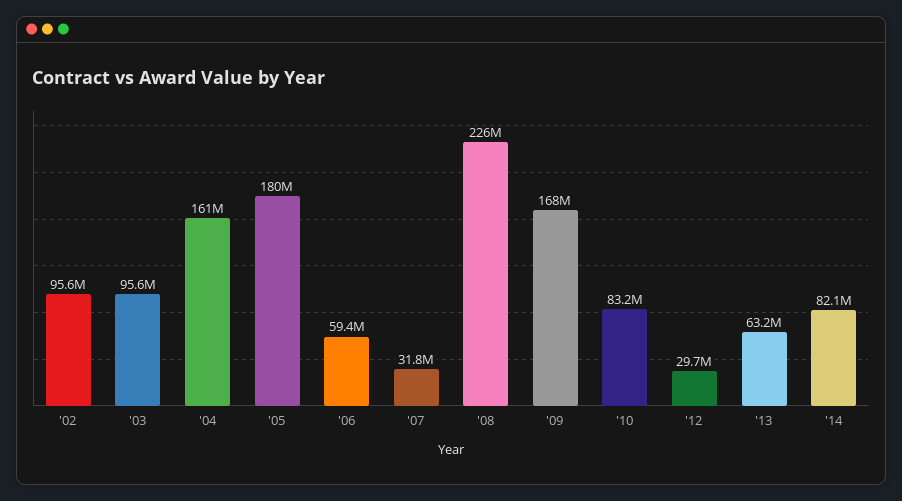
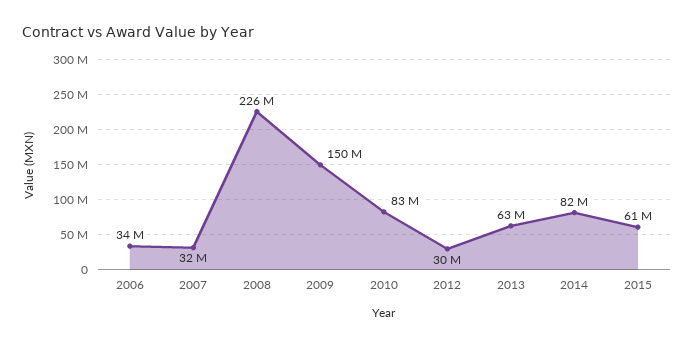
'02: 95600000 -> none
'03: 95600000 -> none
'04: 161000000 -> none
'05: 180000000 -> none
'06: 59400000 -> 34000000
'09: 168000000 -> 150000000
2015: none -> 61000000

